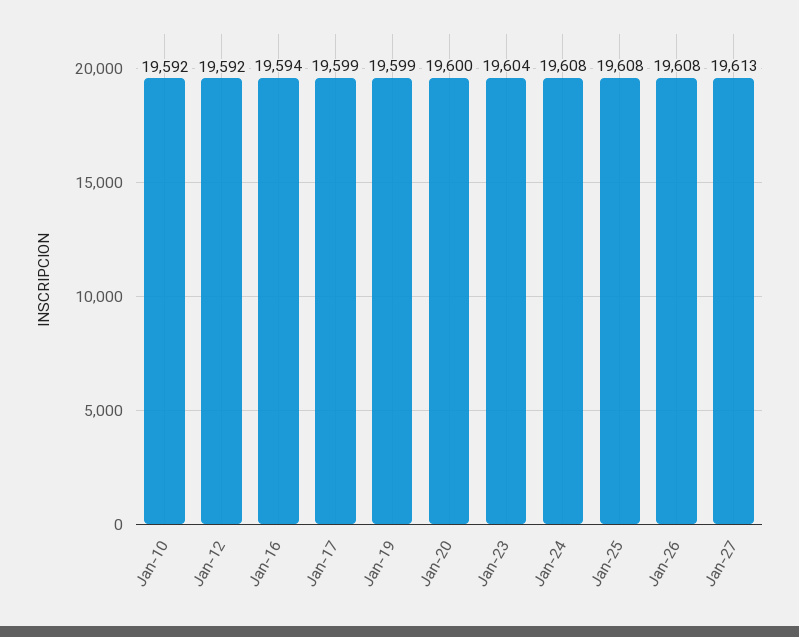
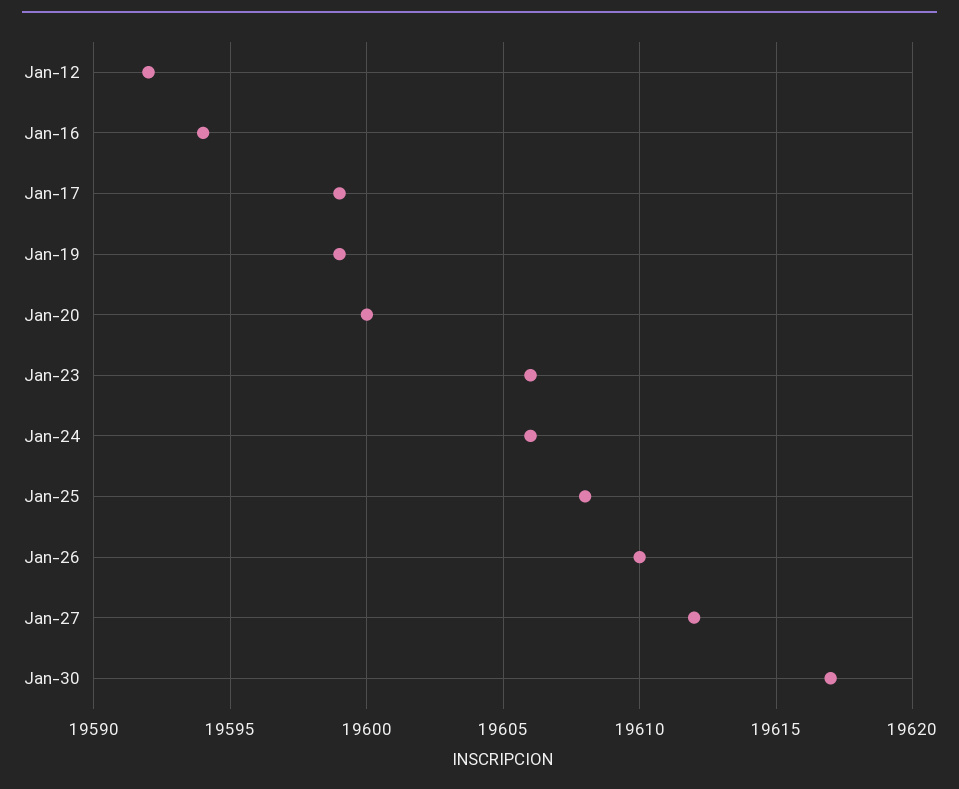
Jan-10: 19592 -> none
Jan-23: 19604 -> 19606
Jan-24: 19608 -> 19606
Jan-26: 19608 -> 19610
Jan-27: 19613 -> 19612
Jan-30: none -> 19617

